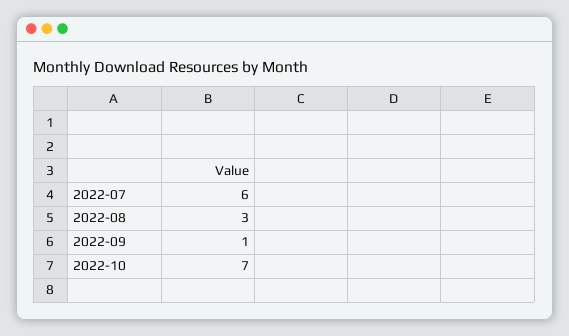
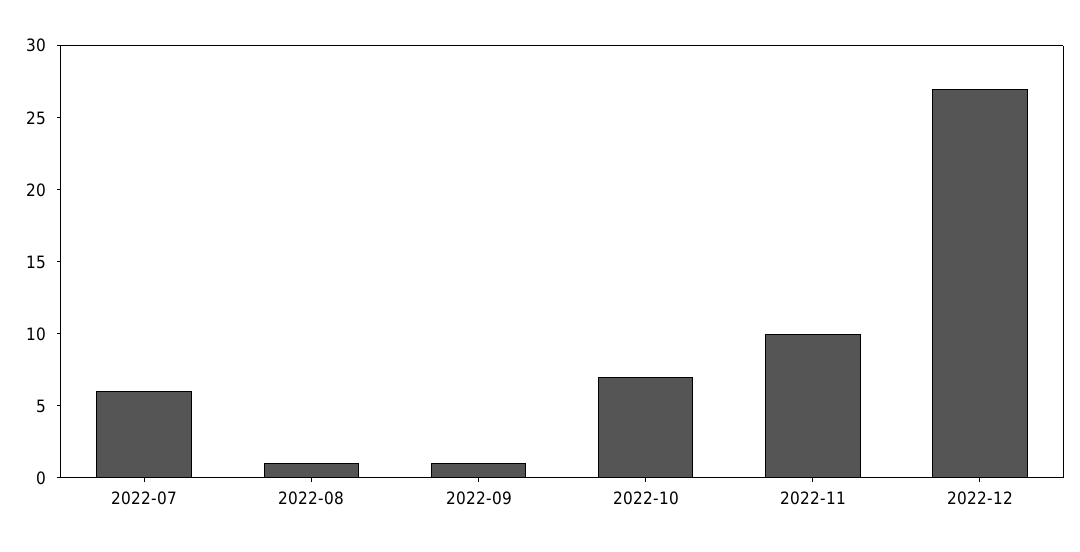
2022-08: 3 -> 1
2022-11: none -> 10
2022-12: none -> 27

